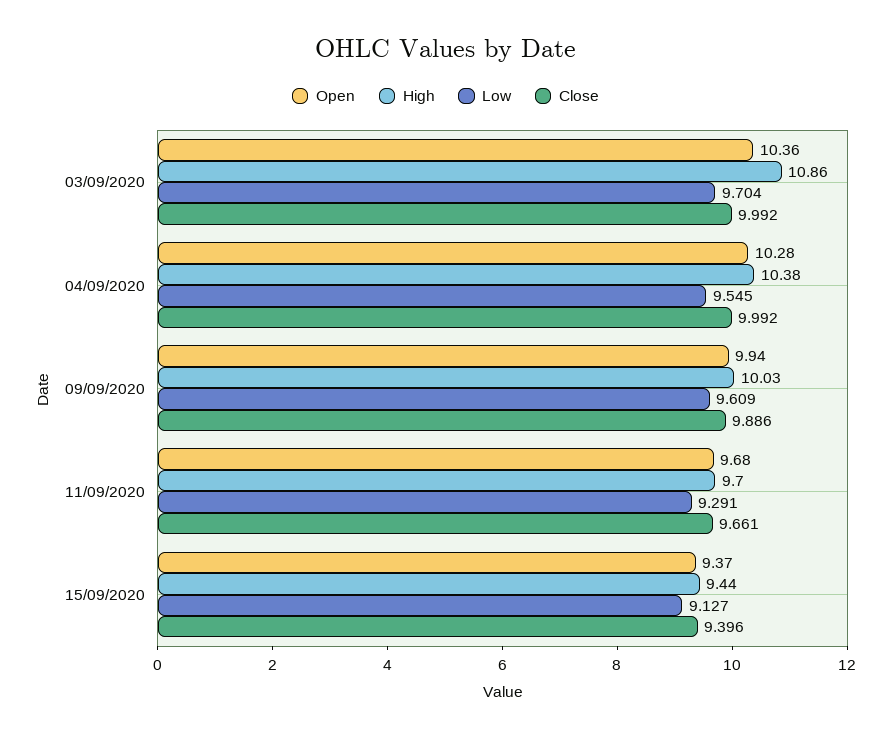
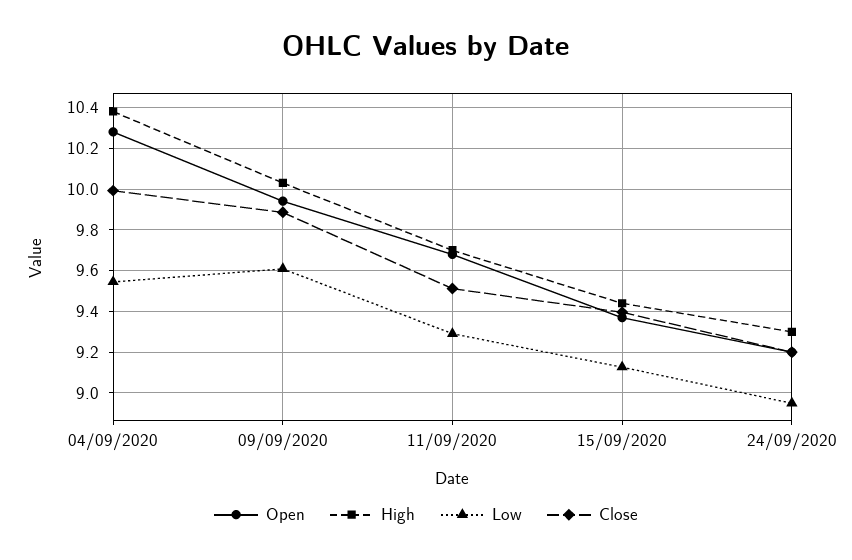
Open, 03/09/2020: 10.36 -> none
High, 03/09/2020: 10.86 -> none
Low, 03/09/2020: 9.704 -> none
Close, 03/09/2020: 9.992 -> none
Close, 11/09/2020: 9.661 -> 9.5
Open, 24/09/2020: none -> 9.2
High, 24/09/2020: none -> 9.3
Low, 24/09/2020: none -> 8.95
Close, 24/09/2020: none -> 9.2

